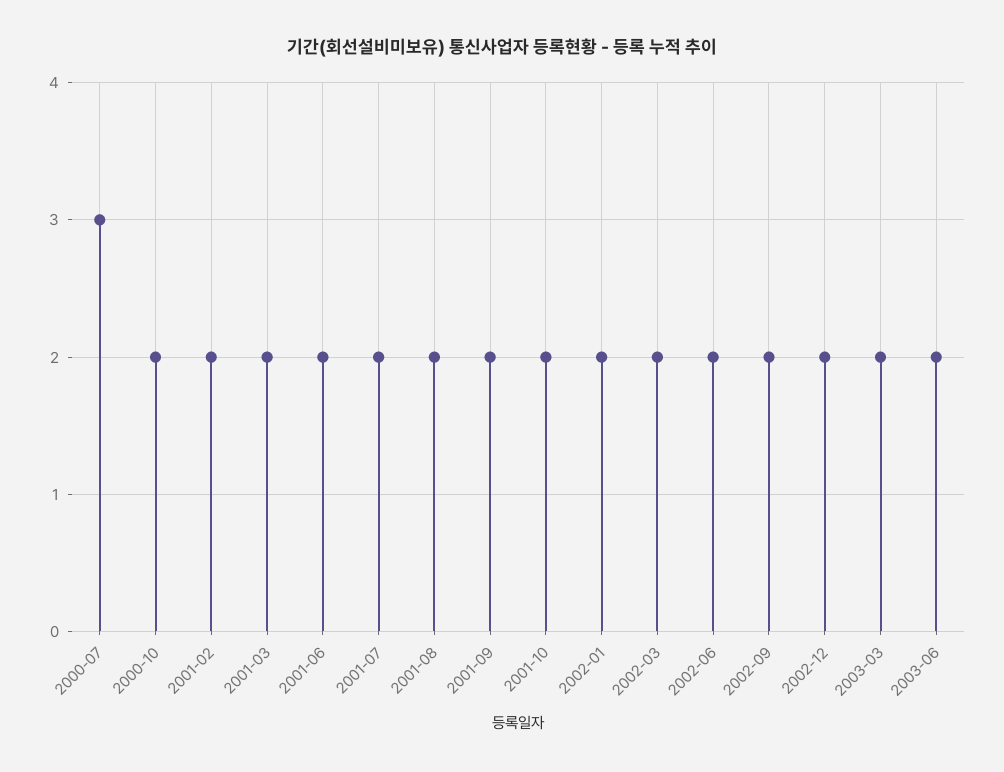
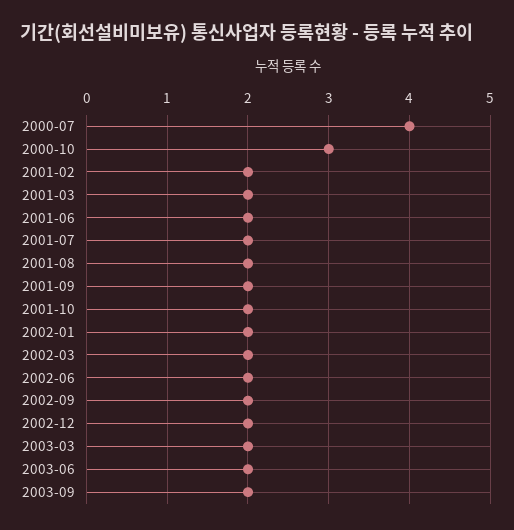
2000-07: 3 -> 4
2000-10: 2 -> 3
2003-09: none -> 2

